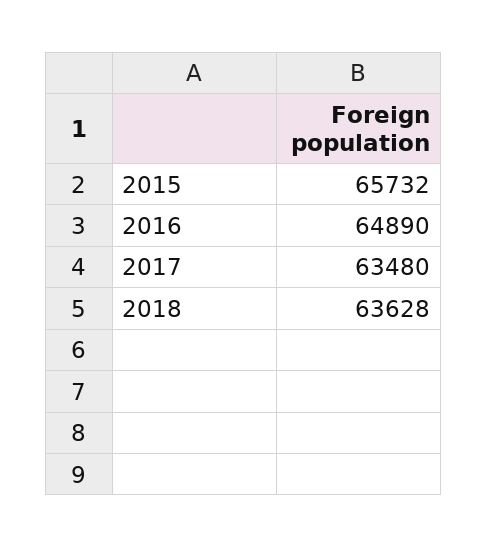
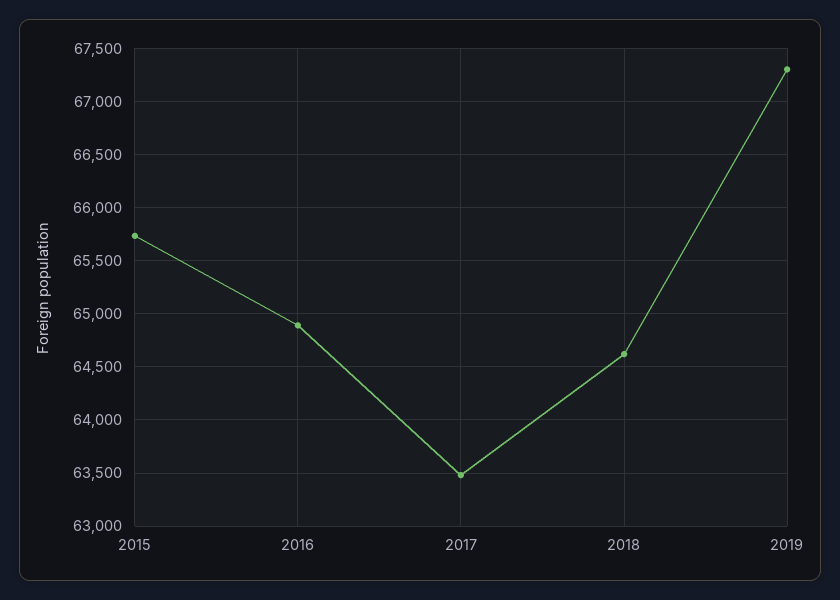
2018: 63628 -> 64600
2019: none -> 67300

